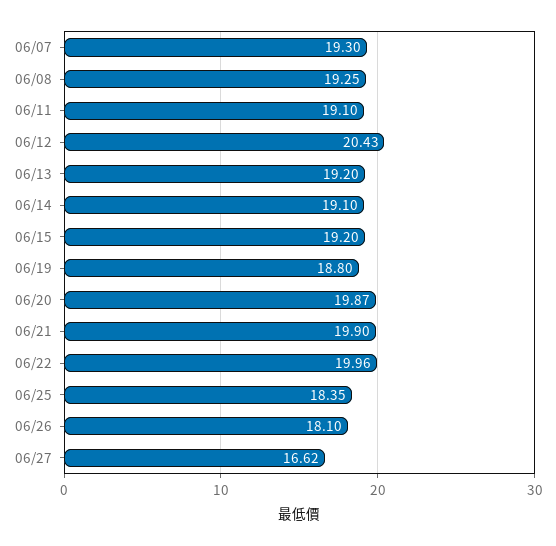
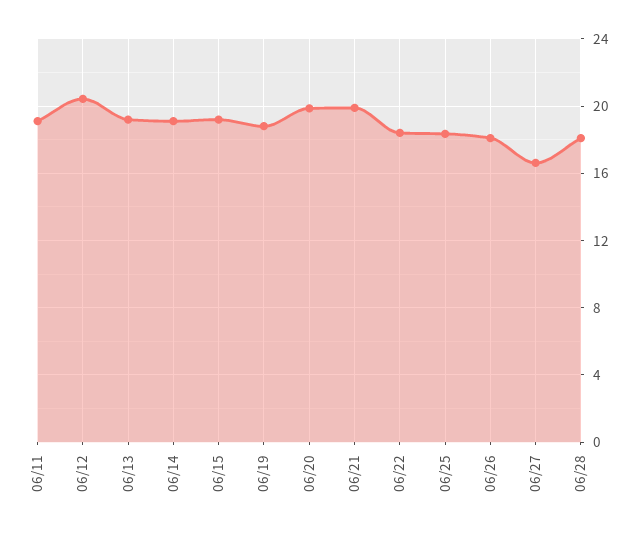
06/07: 19.3 -> none
06/08: 19.25 -> none
06/22: 19.96 -> 18.5
06/28: none -> 18

